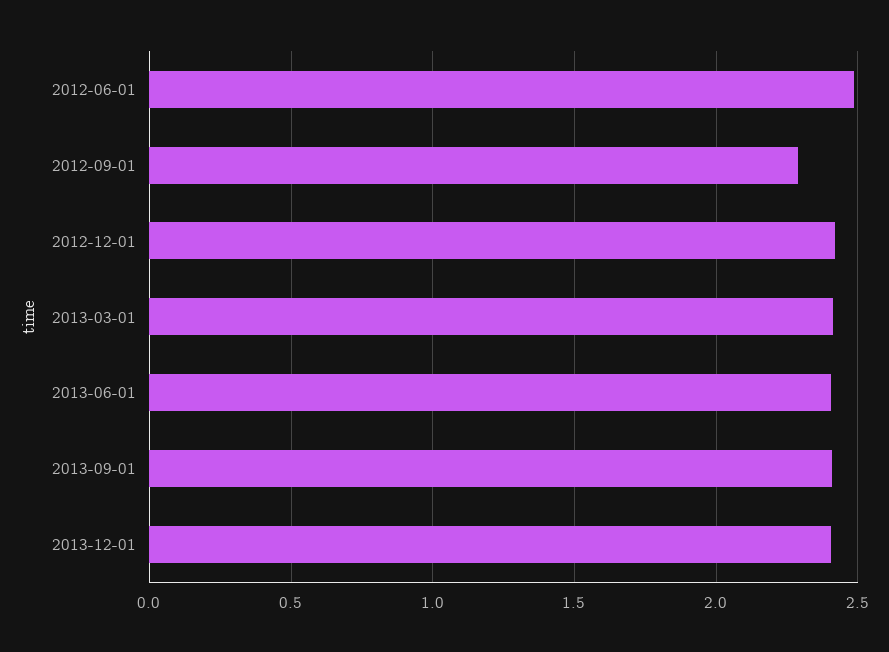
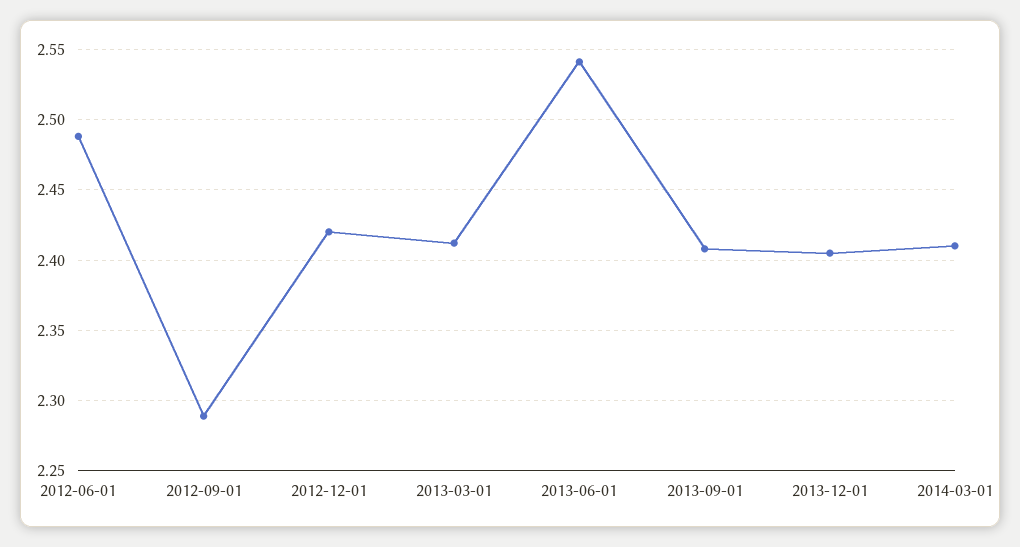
2013-06-01: 2.4 -> 2.54
2014-03-01: none -> 2.41

